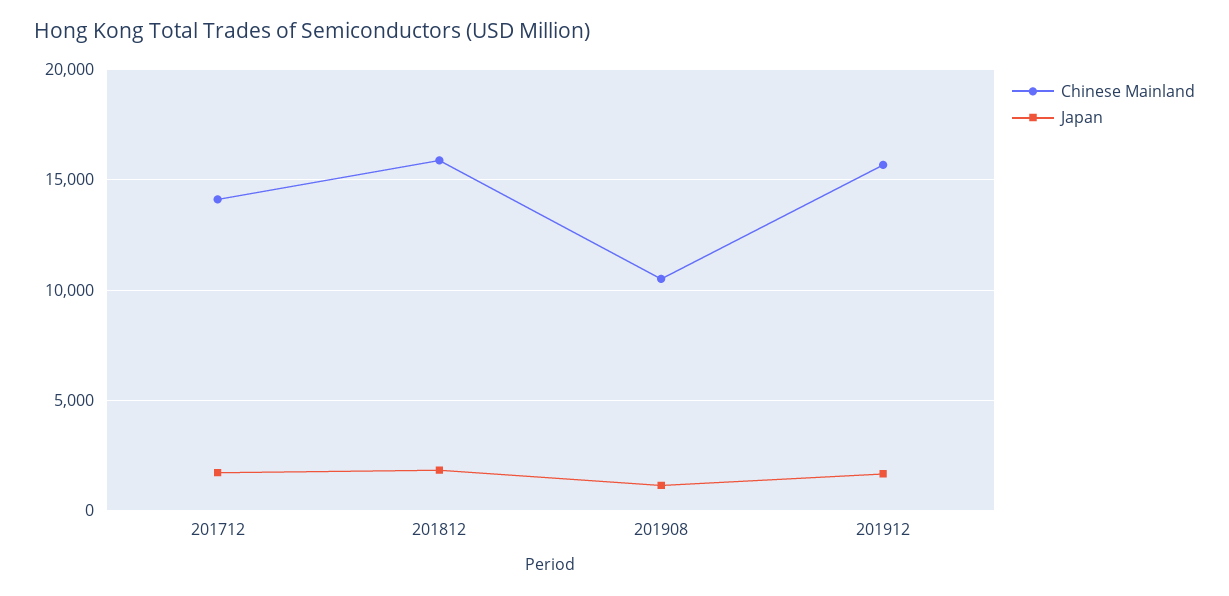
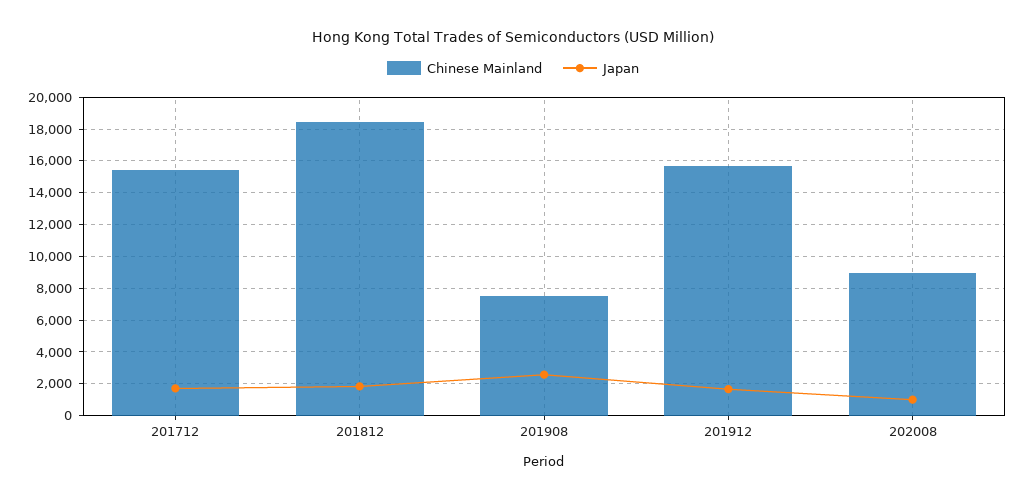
Chinese Mainland, 201712: 14000 -> 15500
Chinese Mainland, 201812: 16000 -> 18500
Chinese Mainland, 201908: 10500 -> 7500
Japan, 201908: 1000 -> 2500
Chinese Mainland, 202008: none -> 9000
Japan, 202008: none -> 1000

